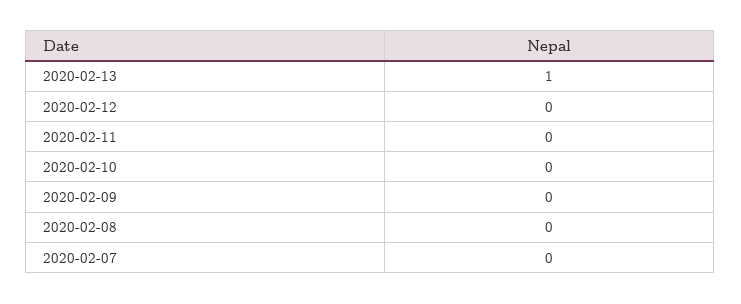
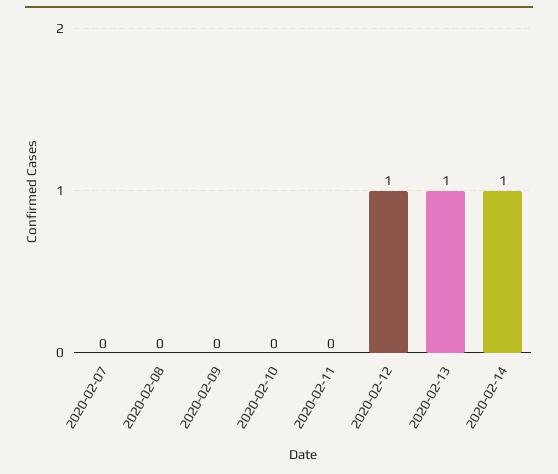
2020-02-12: 0 -> 1
2020-02-14: none -> 1

